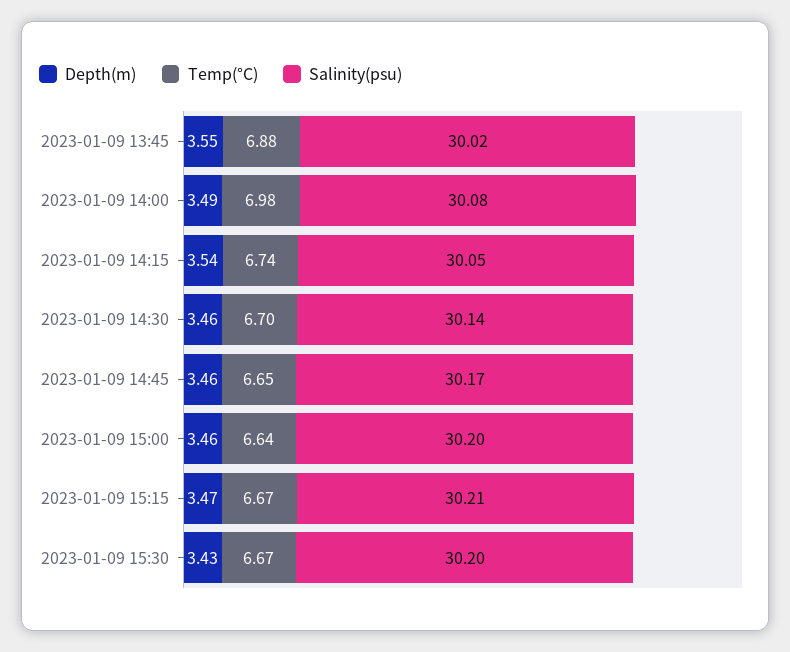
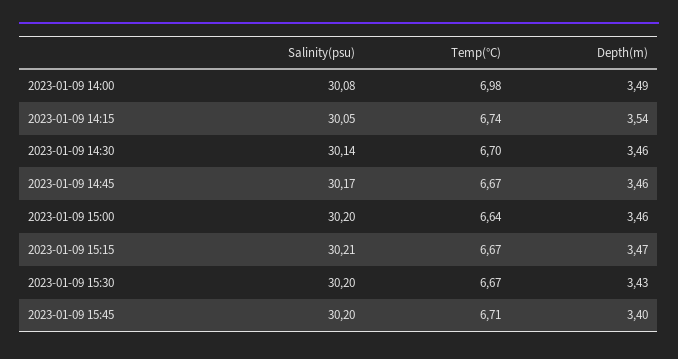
Depth(m), 2023-01-09 13:45: 3.55 -> none
Temp(°C), 2023-01-09 13:45: 6.88 -> none
Salinity(psu), 2023-01-09 13:45: 30.02 -> none
Temp(°C), 2023-01-09 14:45: 6.65 -> 6.67
Salinity(psu), 2023-01-09 15:45: none -> 30.2
Temp(°C), 2023-01-09 15:45: none -> 6.71
Depth(m), 2023-01-09 15:45: none -> 3.4

